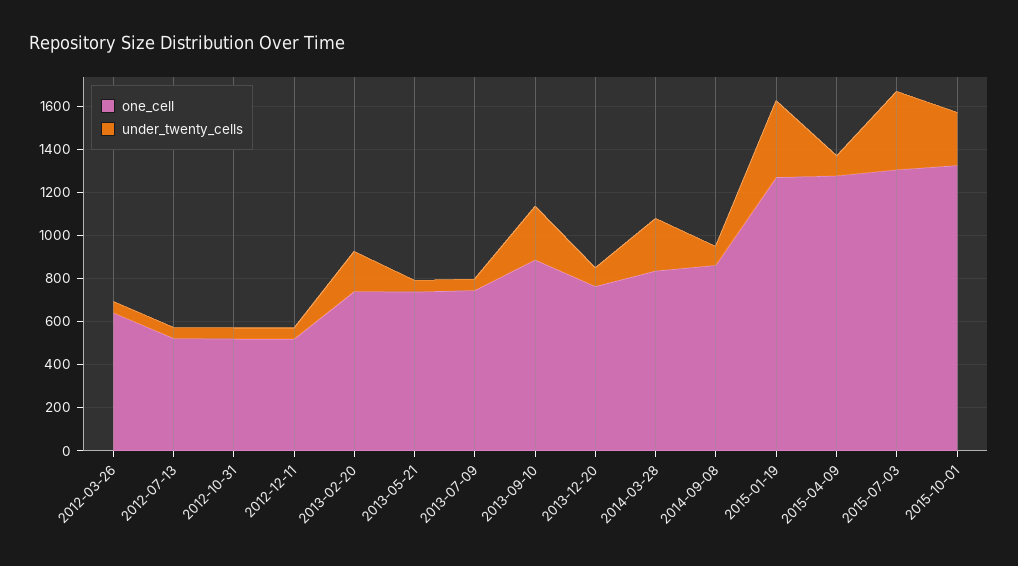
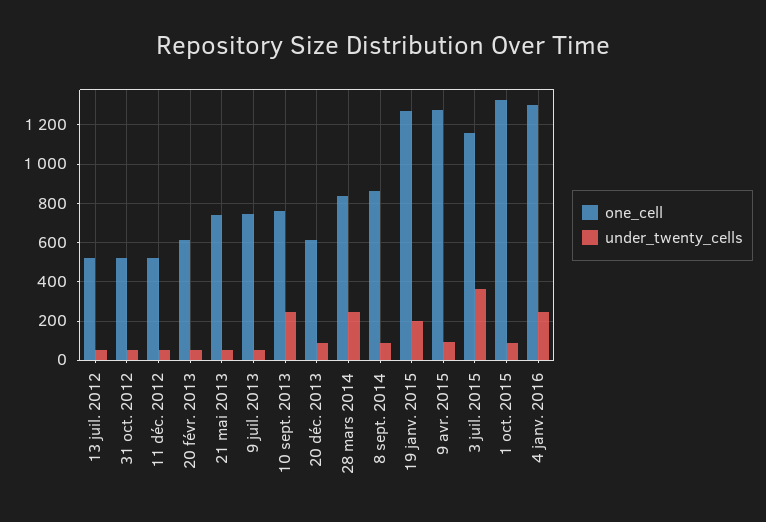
one_cell, 2012-03-26: 650 -> none
under_twenty_cells, 2012-03-26: 50 -> none
one_cell, 2013-02-20: 750 -> 600
under_twenty_cells, 2013-02-20: 200 -> 50
one_cell, 2013-09-10: 900 -> 750
one_cell, 2013-12-20: 750 -> 600
under_twenty_cells, 2015-01-19: 350 -> 200
one_cell, 2015-07-03: 1300 -> 1150
under_twenty_cells, 2015-10-01: 250 -> 100
one_cell, 4 janv. 2016: none -> 1300
under_twenty_cells, 4 janv. 2016: none -> 250

